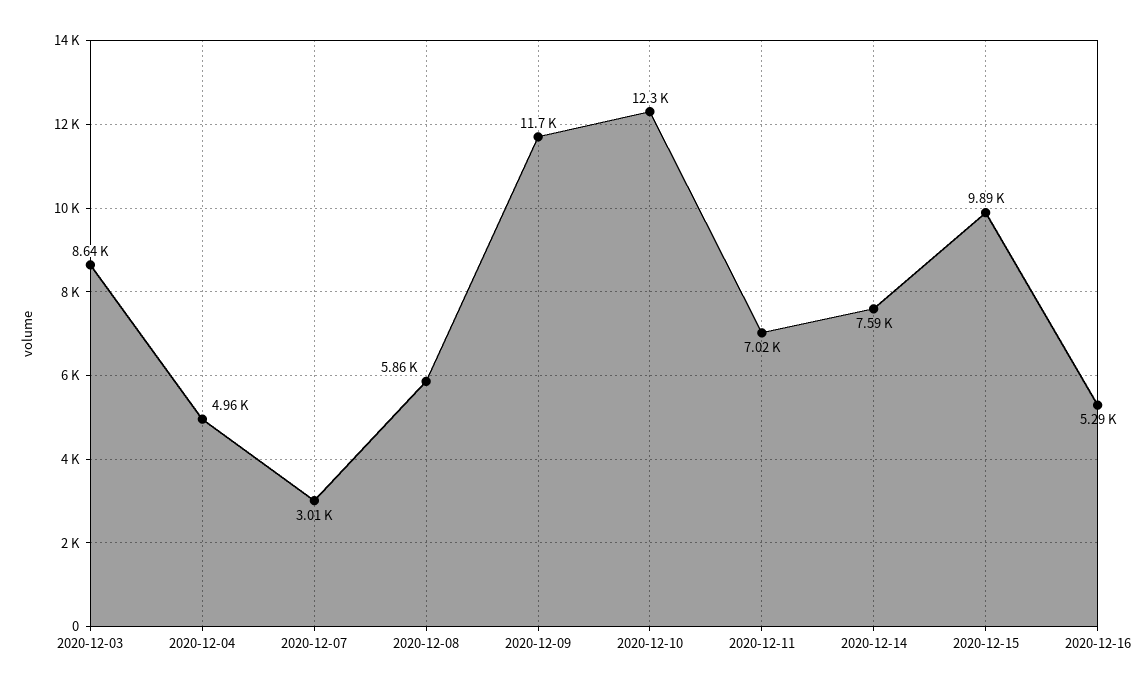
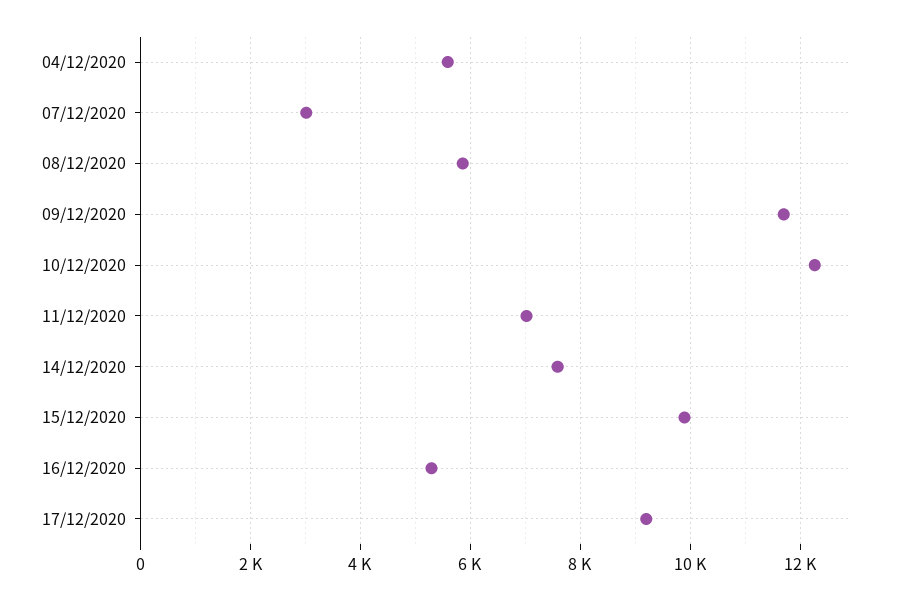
2020-12-03: 8640 -> none
2020-12-04: 4960 -> 5600
17/12/2020: none -> 9200

